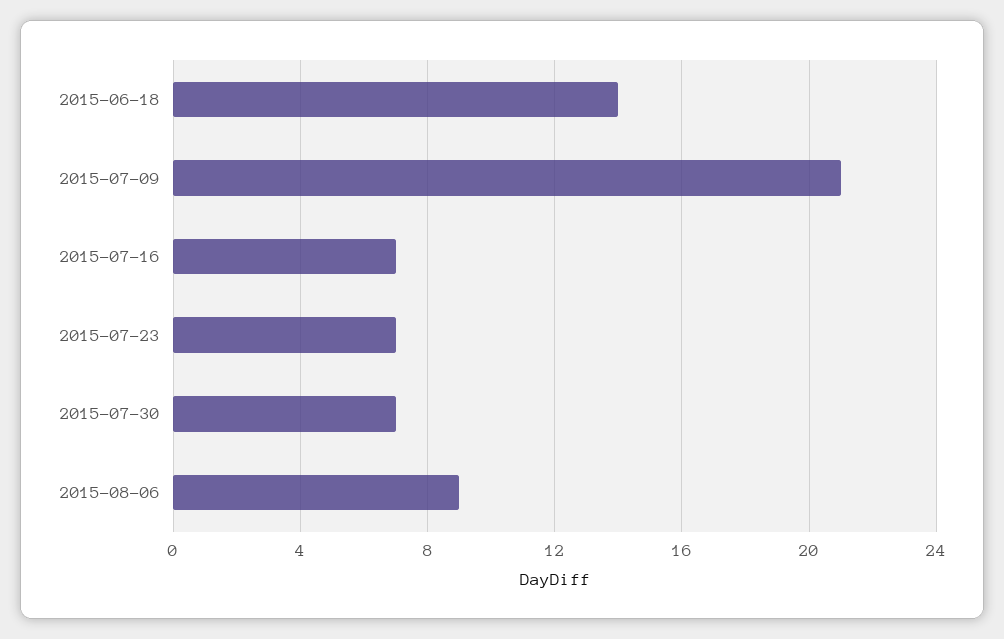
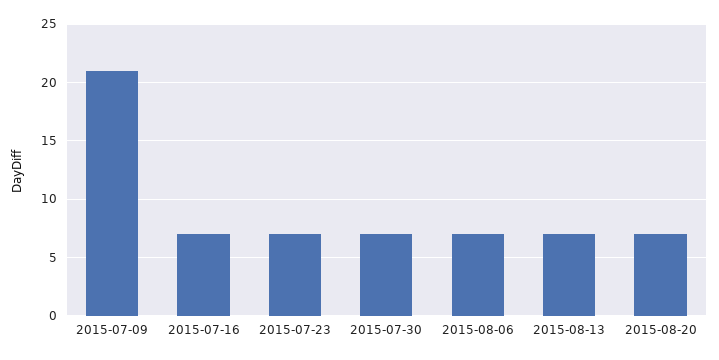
2015-06-18: 14 -> none
2015-08-06: 9 -> 7
2015-08-13: none -> 7
2015-08-20: none -> 7

